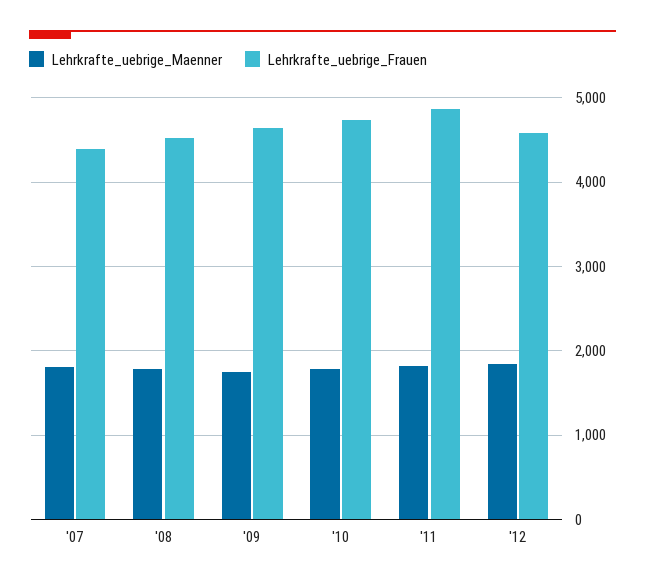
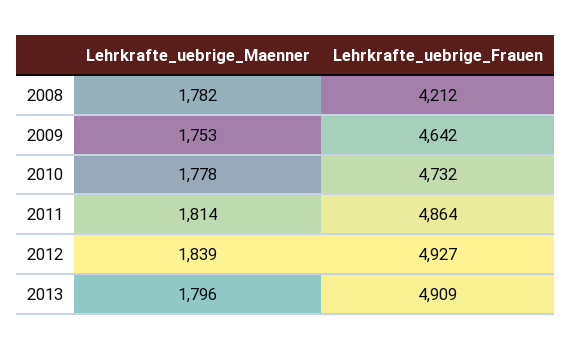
Lehrkrafte_uebrige_Maenner, '07: 1800 -> none
Lehrkrafte_uebrige_Frauen, '07: 4400 -> none
Lehrkrafte_uebrige_Frauen, '08: 4500 -> 4212
Lehrkrafte_uebrige_Frauen, '12: 4600 -> 4927
Lehrkrafte_uebrige_Maenner, 2013: none -> 1796
Lehrkrafte_uebrige_Frauen, 2013: none -> 4909

